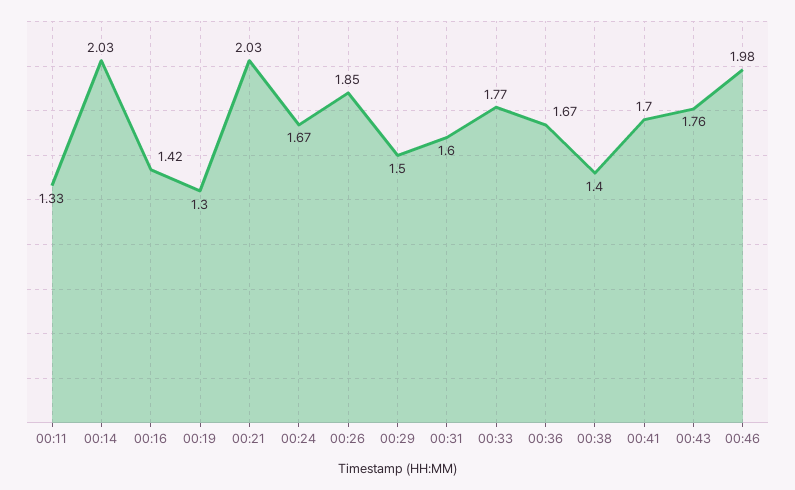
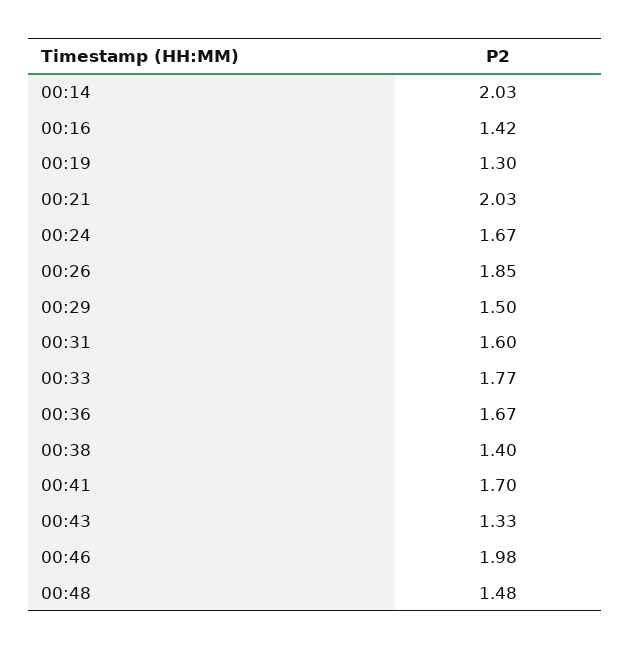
00:11: 1.33 -> none
00:43: 1.76 -> 1.33
00:48: none -> 1.48

